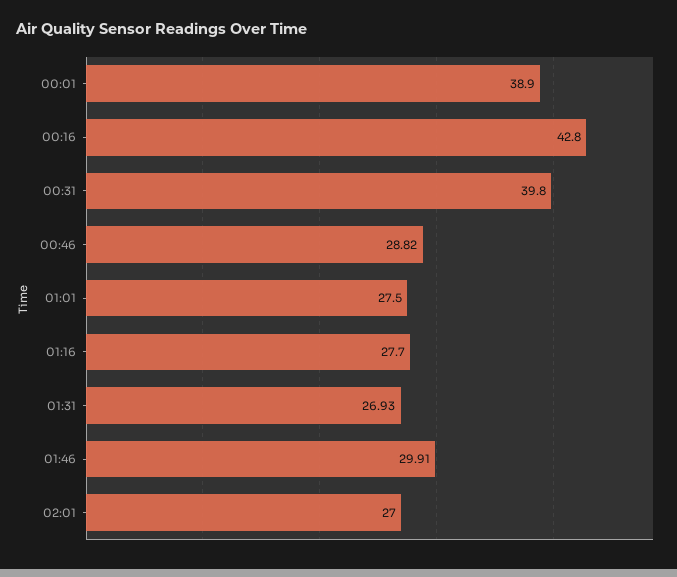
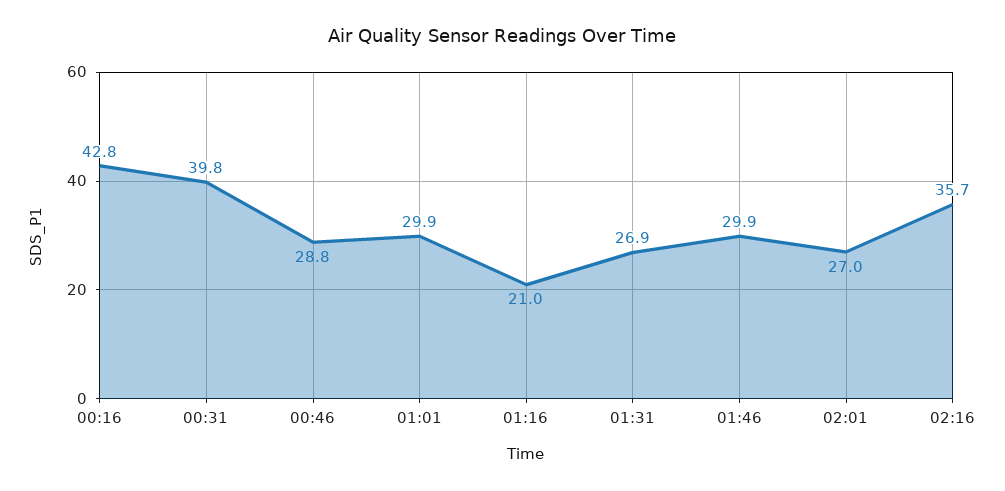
00:01: 38.9 -> none
01:01: 27.5 -> 29.9
01:16: 27.7 -> 21
02:16: none -> 35.7

